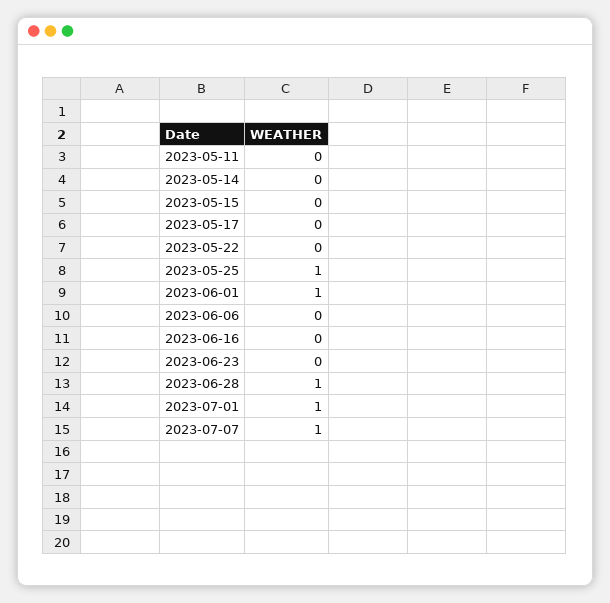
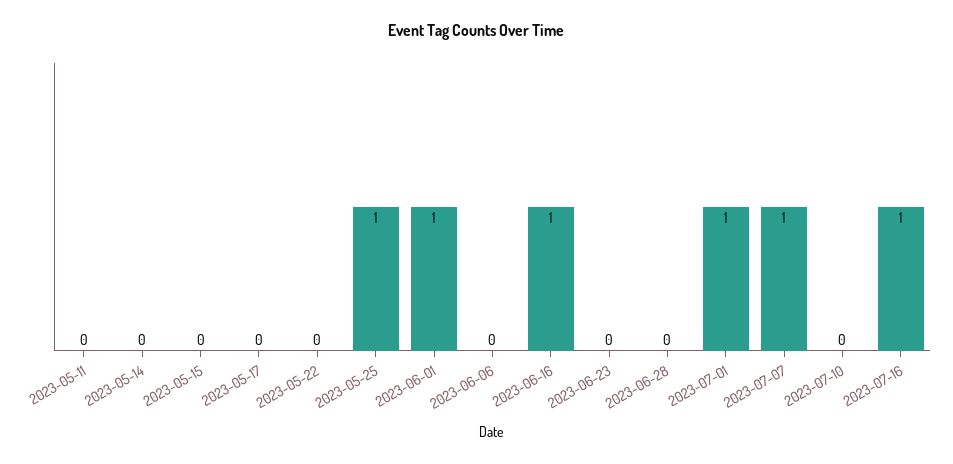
2023-06-16: 0 -> 1
2023-06-28: 1 -> 0
2023-07-10: none -> 0
2023-07-16: none -> 1

